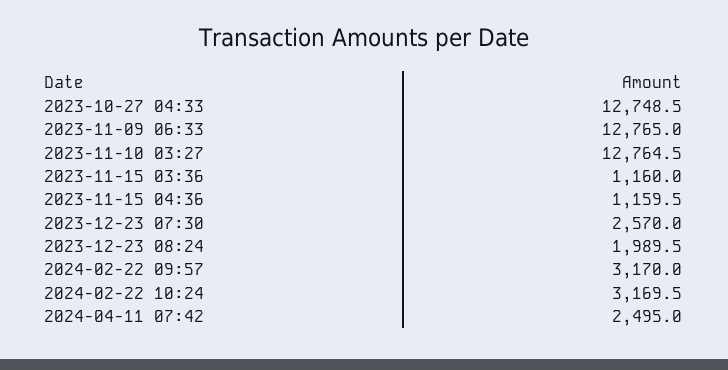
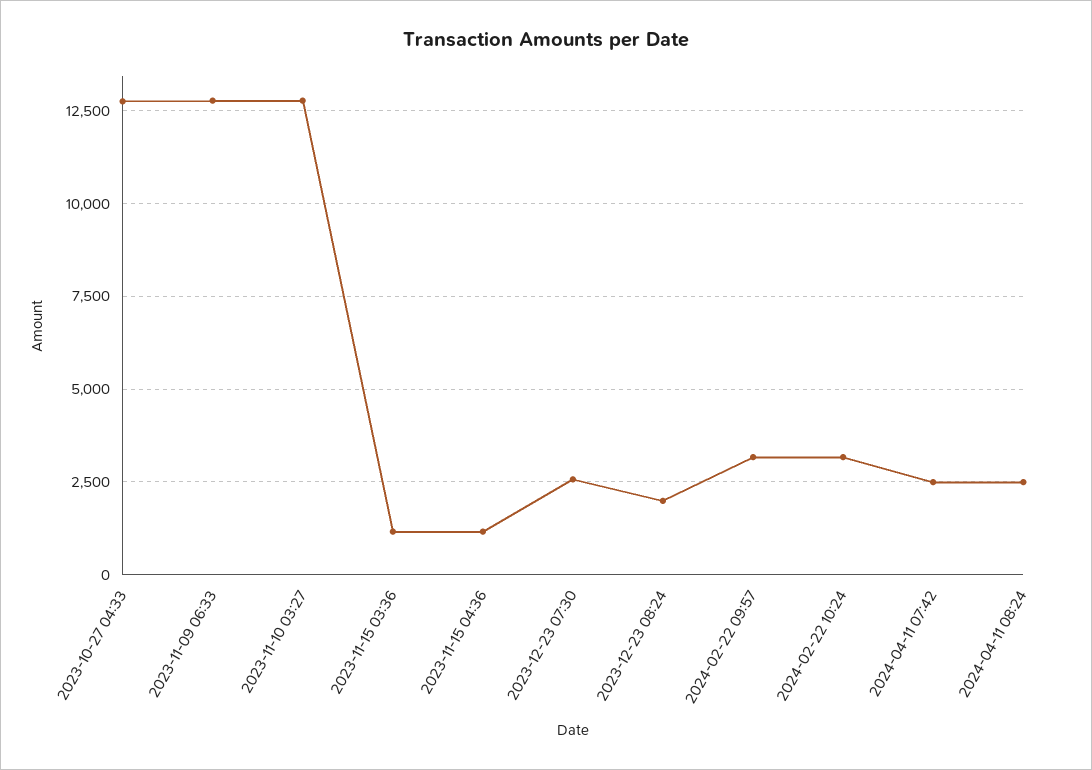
2024-04-11 08:24: none -> 2500

